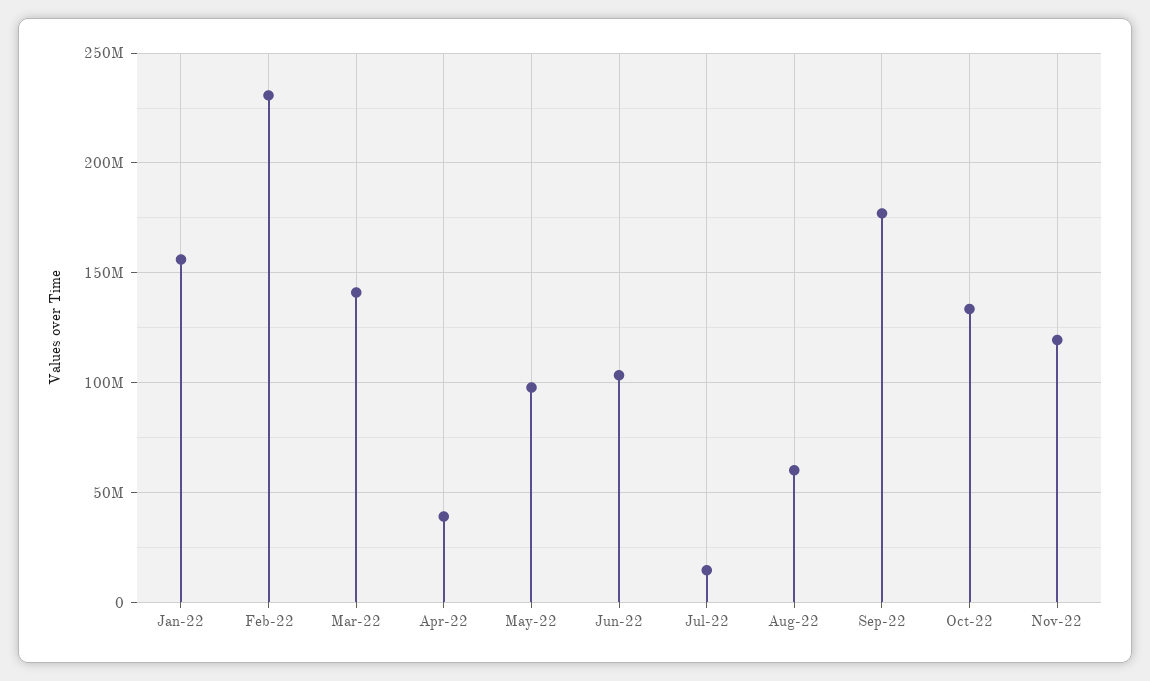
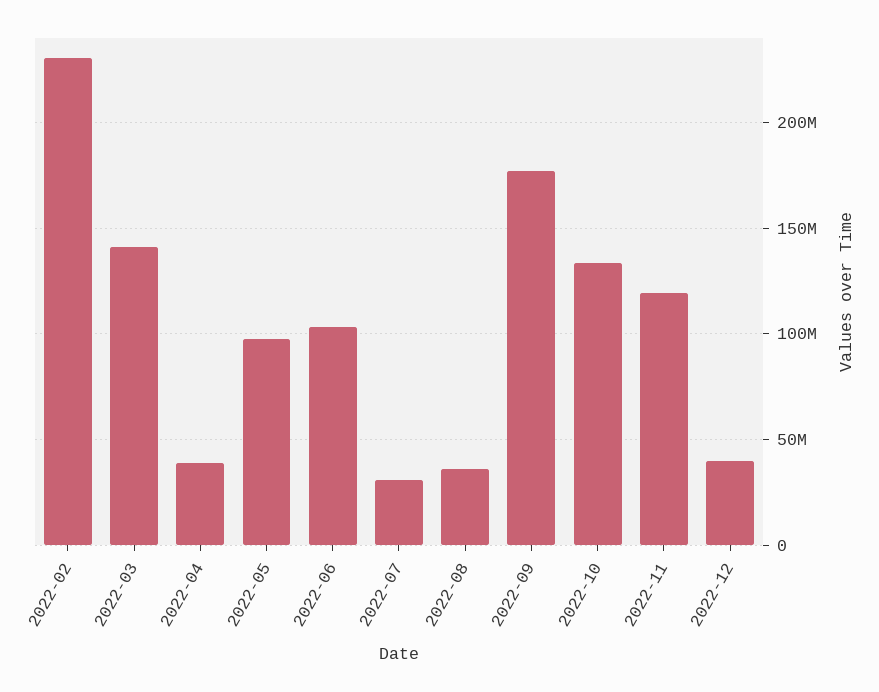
Jan-22: 155000000 -> none
Jul-22: 15000000 -> 30000000
Aug-22: 60000000 -> 35000000
2022-12: none -> 40000000

